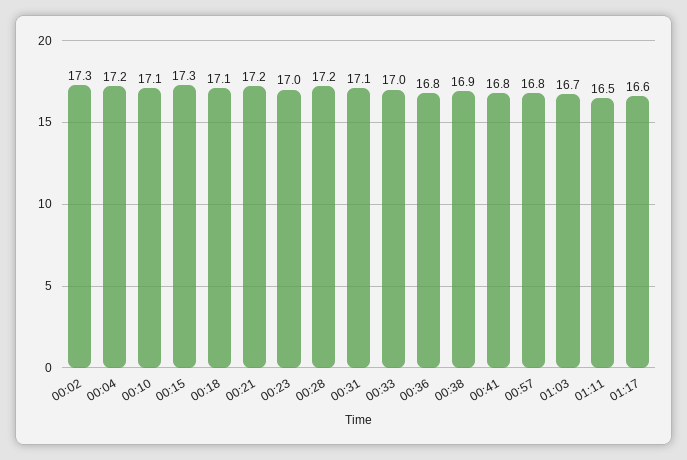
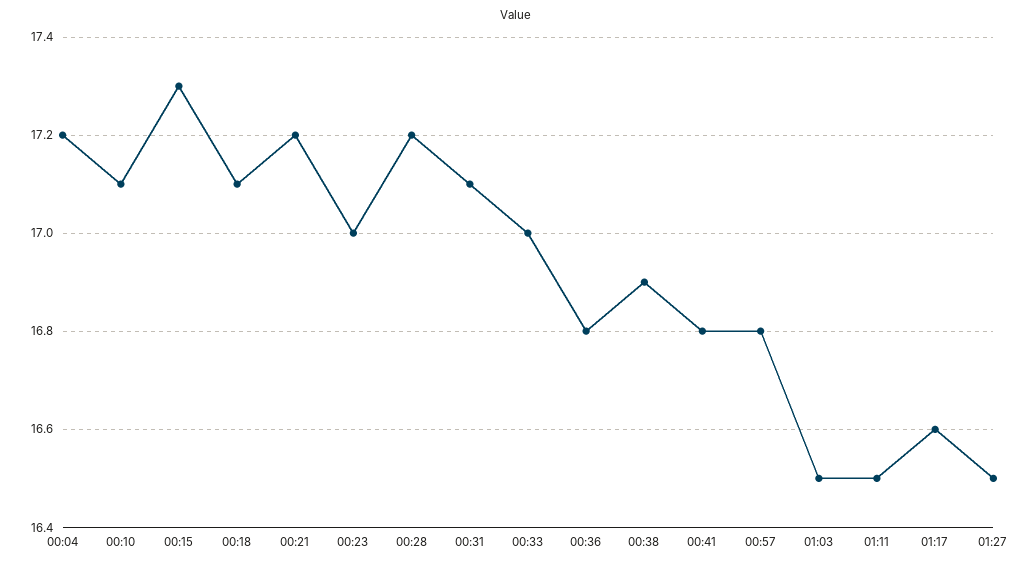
00:02: 17.3 -> none
01:03: 16.7 -> 16.5
01:27: none -> 16.5

